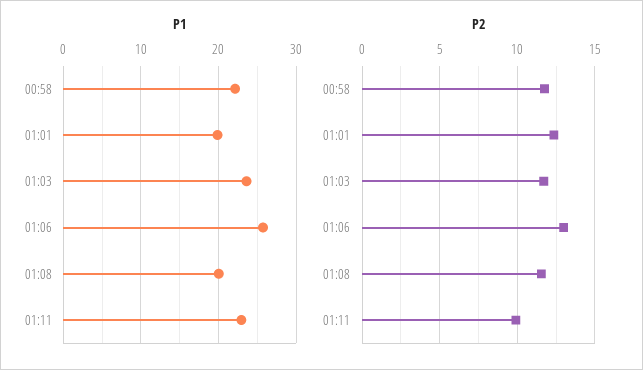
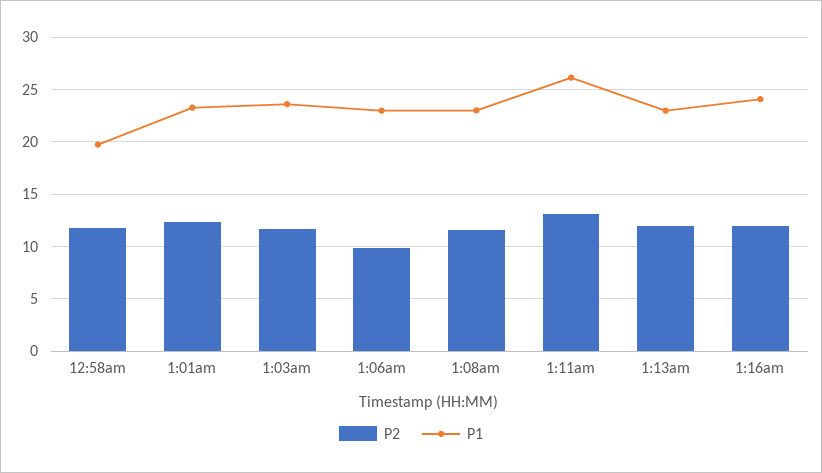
P1, 00:58: 22 -> 20
P1, 01:01: 20 -> 23
P1, 01:06: 26 -> 23
P1, 01:08: 20 -> 23
P1, 01:11: 23 -> 26
P2, 01:06: 13 -> 10
P2, 01:11: 10 -> 13
P2, 1:13am: none -> 12
P1, 1:13am: none -> 23
P2, 1:16am: none -> 12
P1, 1:16am: none -> 24

